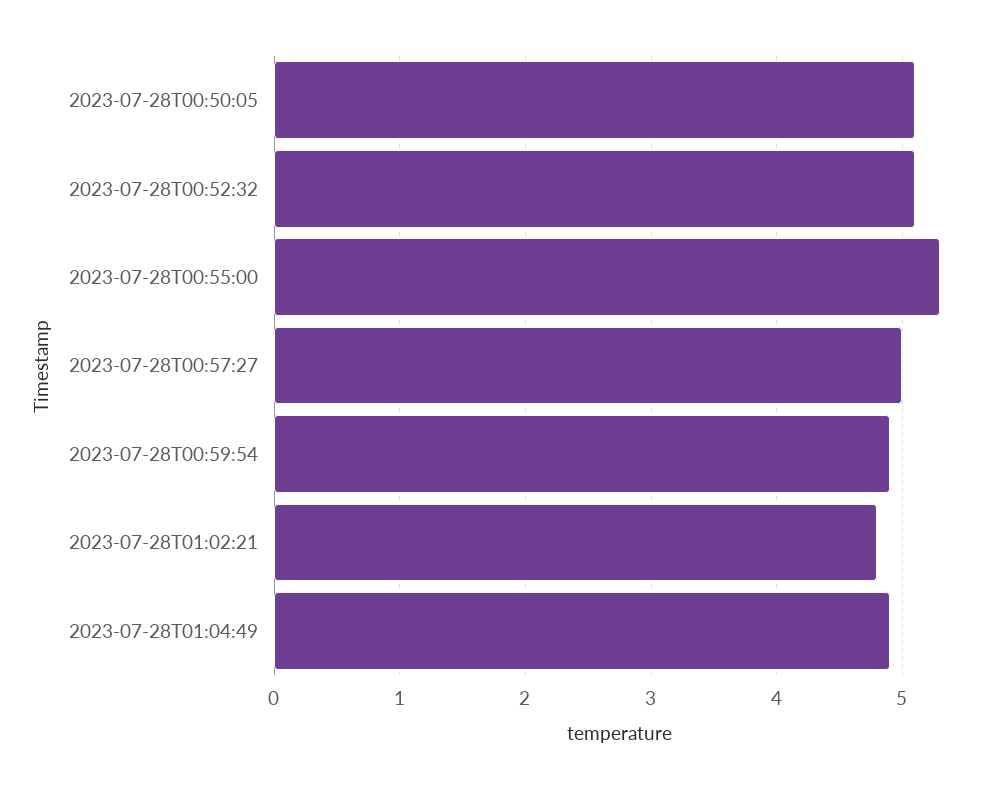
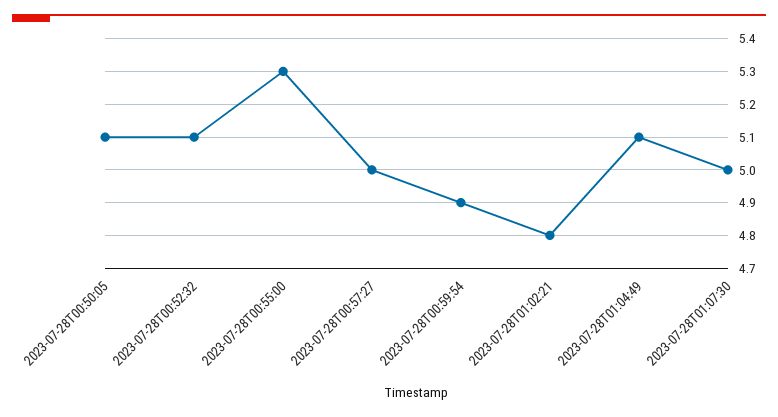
2023-07-28T01:04:49: 4.9 -> 5.1
2023-07-28T01:07:30: none -> 5

